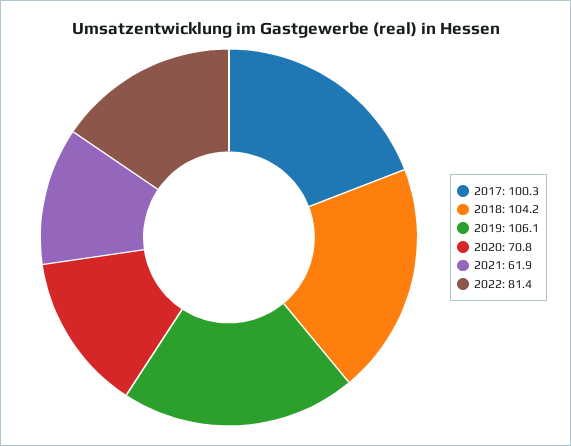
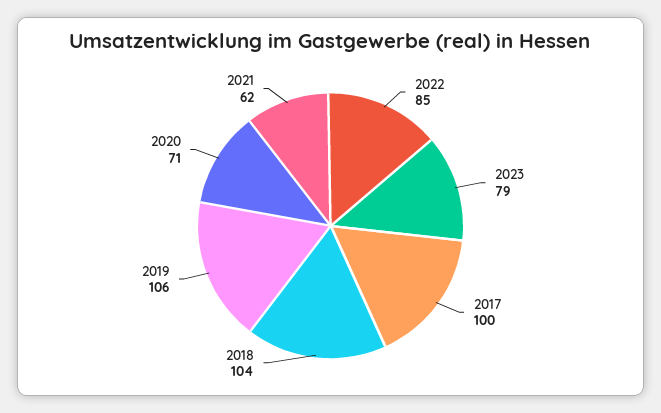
2022: 81.4 -> 85
2023: none -> 79

